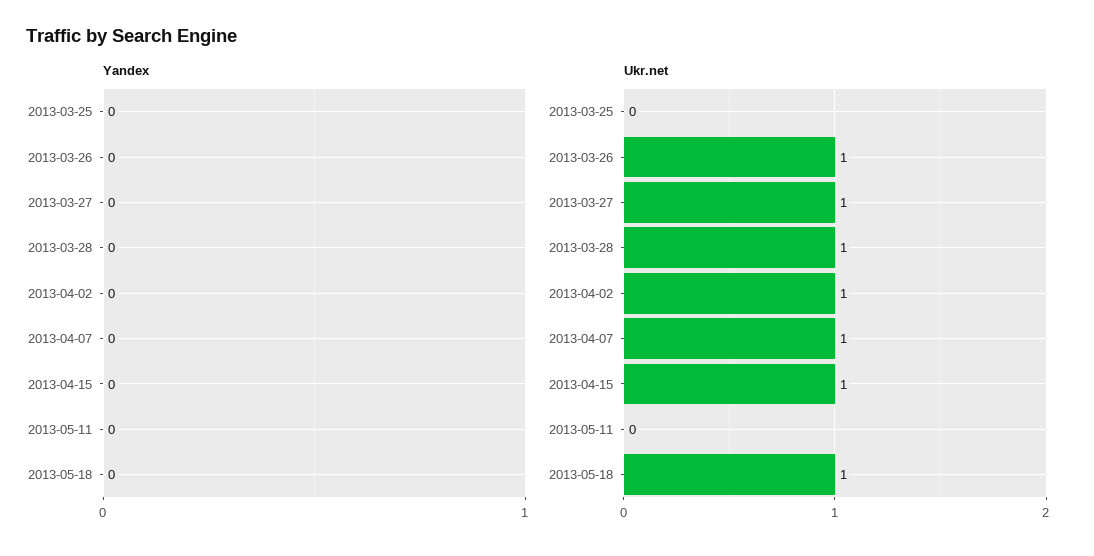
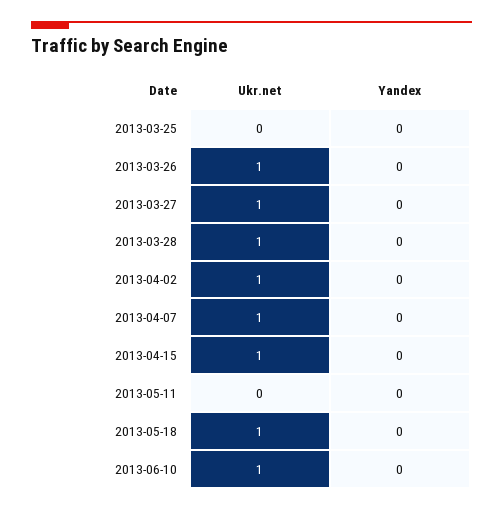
Ukr.net, 2013-06-10: none -> 1
Yandex, 2013-06-10: none -> 0

